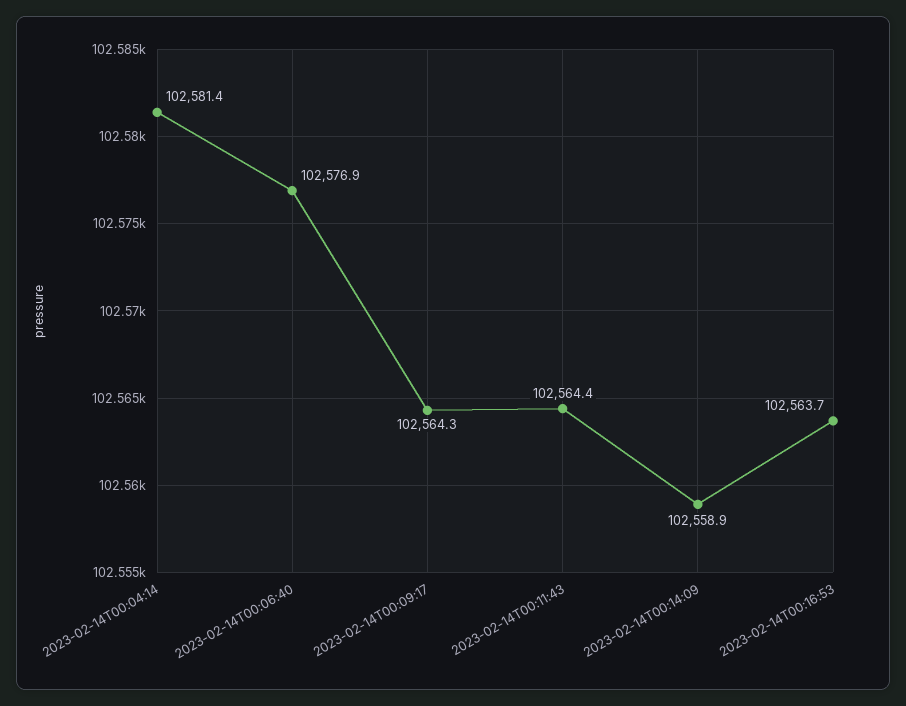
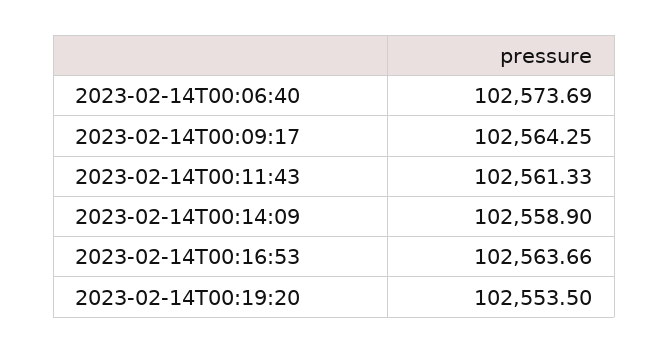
2023-02-14T00:04:14: 102581.4 -> none
2023-02-14T00:06:40: 102576.9 -> 102573.69
2023-02-14T00:11:43: 102564.4 -> 102561.33
2023-02-14T00:19:20: none -> 102553.5

